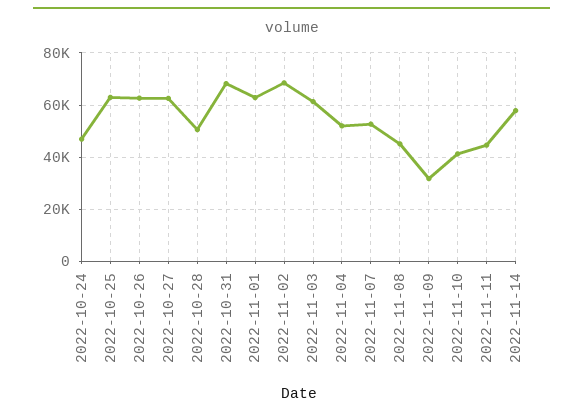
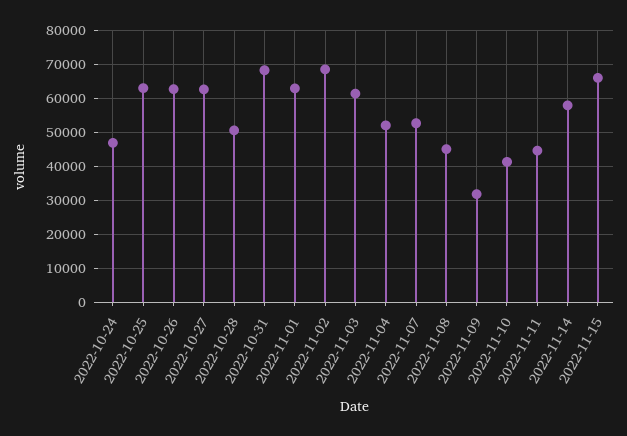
2022-11-15: none -> 66000

